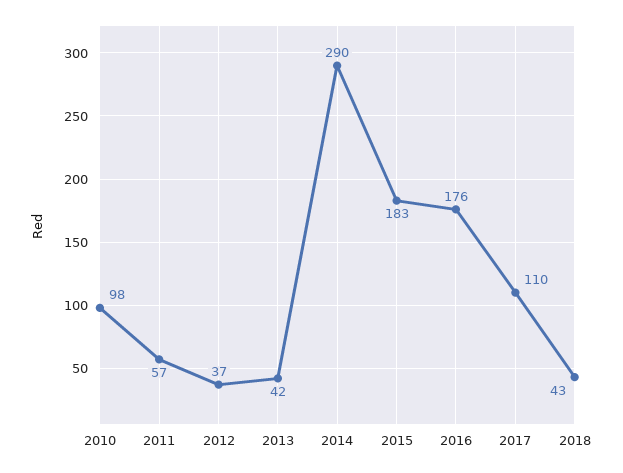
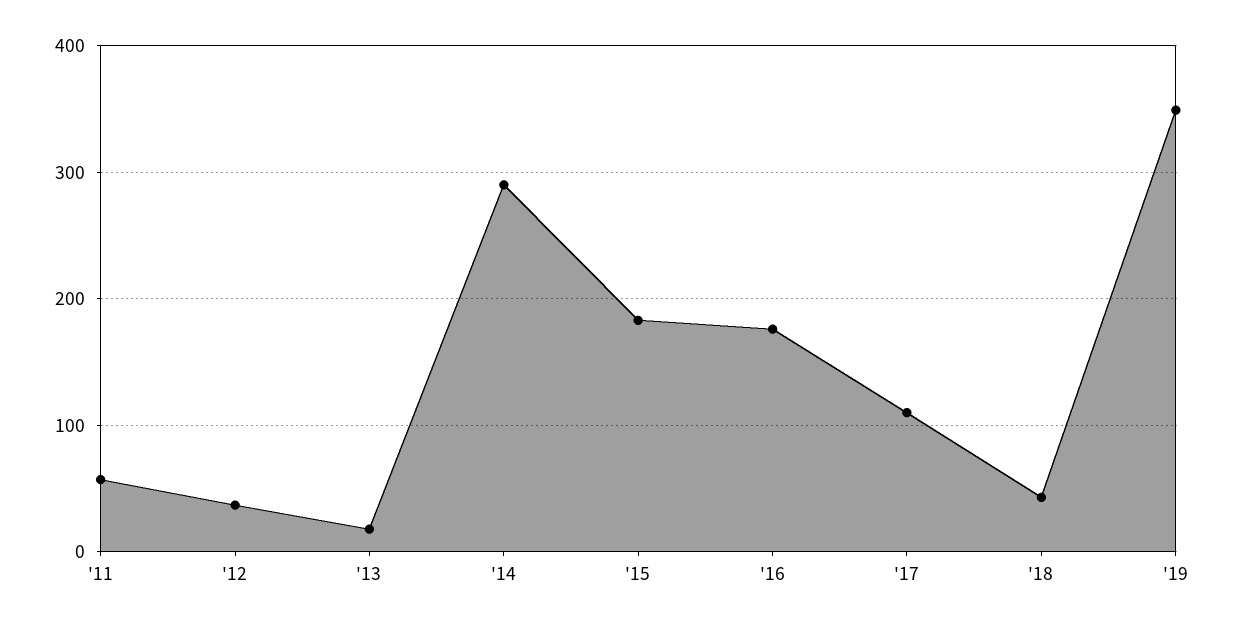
2010: 98 -> none
2013: 42 -> 20
'19: none -> 350

